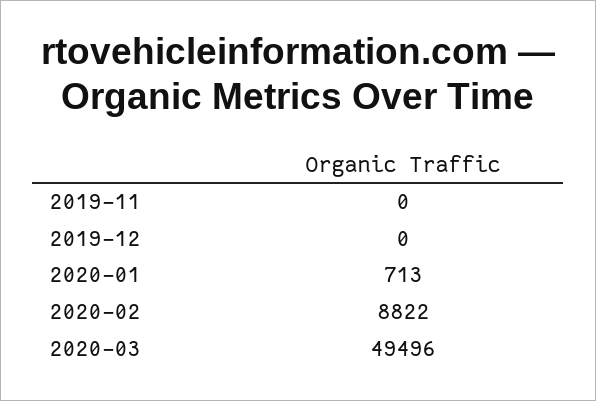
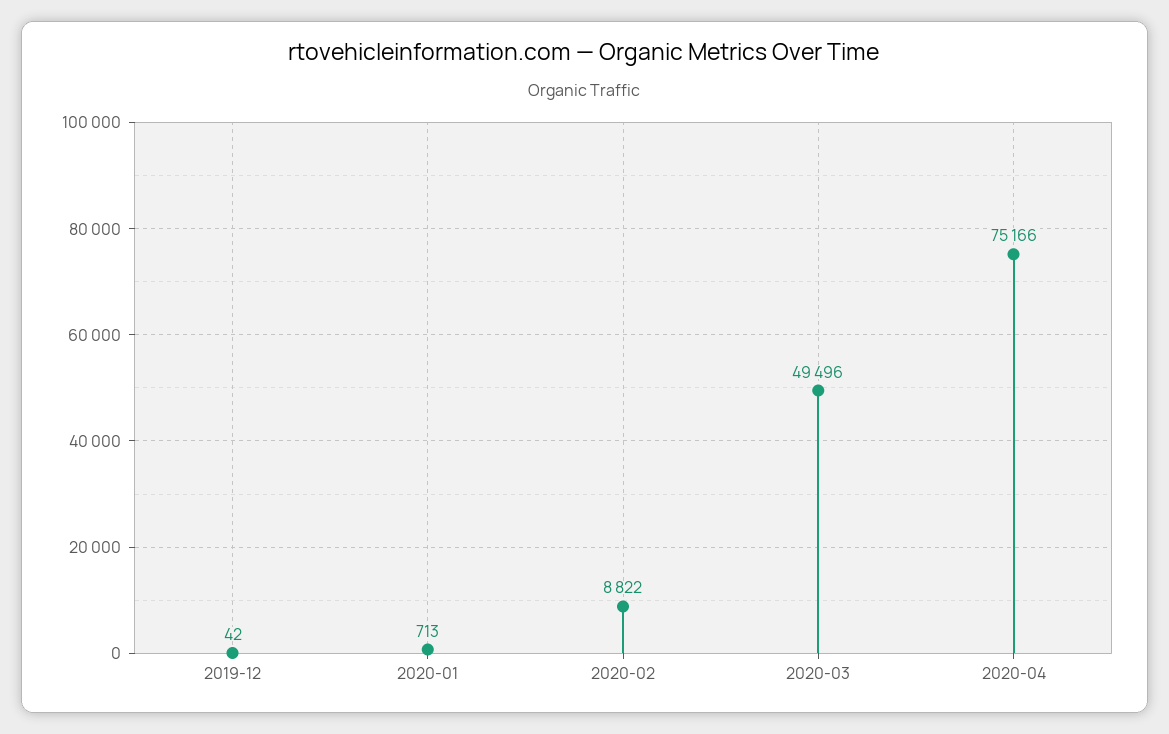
2019-11: 0 -> none
2019-12: 0 -> 42
2020-04: none -> 75166

